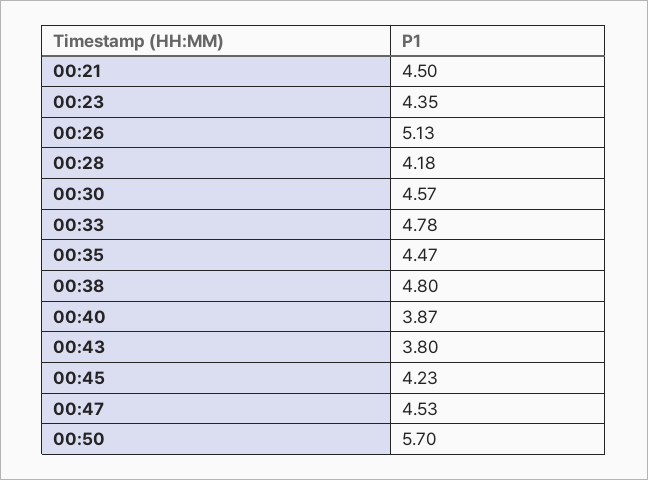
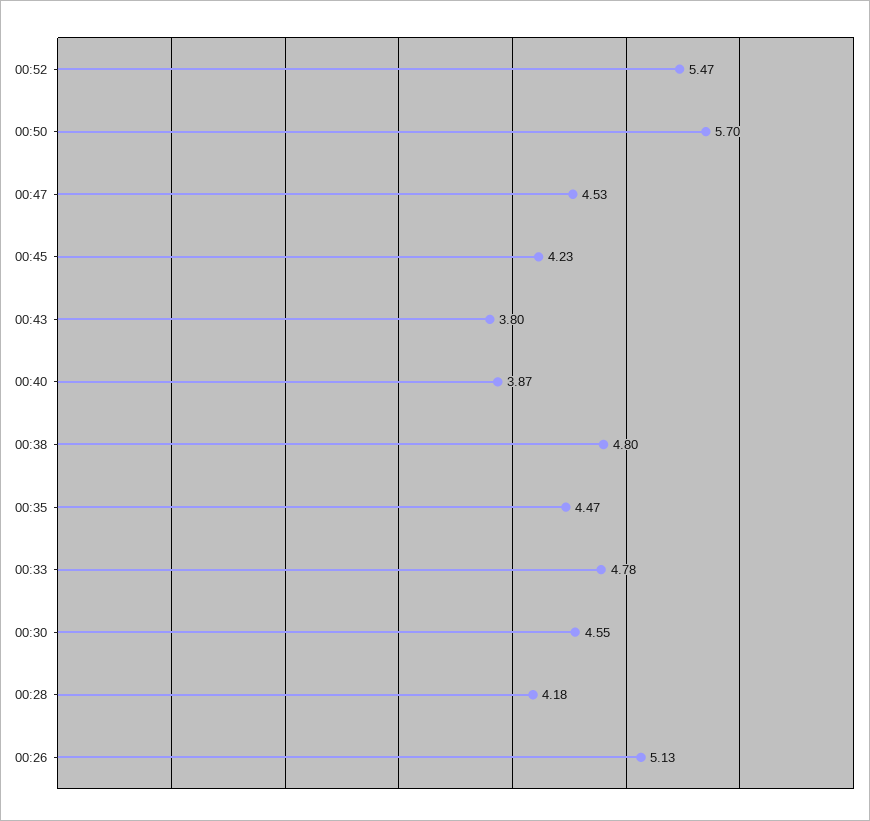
00:21: 4.5 -> none
00:23: 4.35 -> none
00:30: 4.57 -> 4.55
00:52: none -> 5.47

